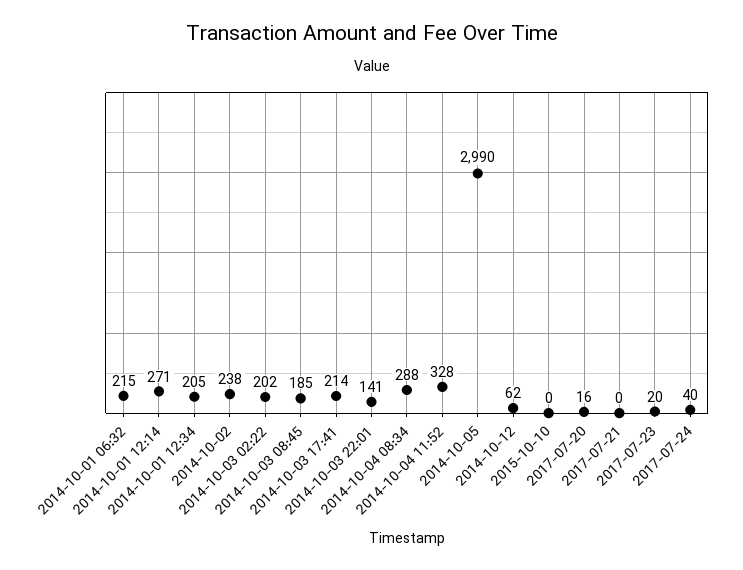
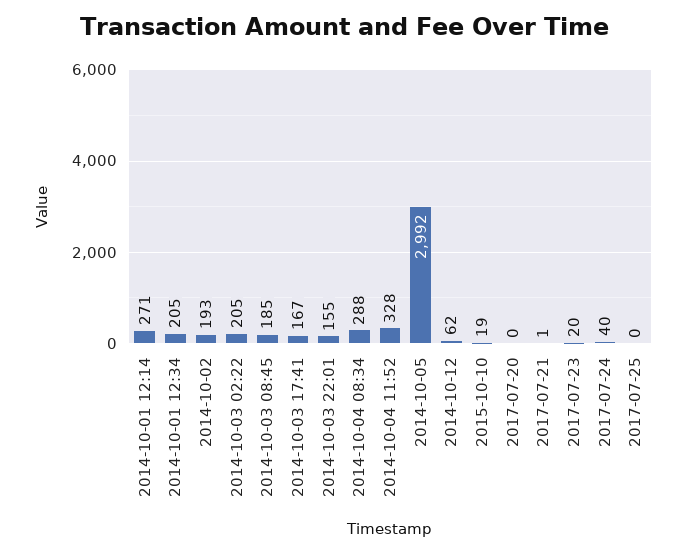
2014-10-01 06:32: 215 -> none
2014-10-02: 238 -> 193
2014-10-03 02:22: 202 -> 205
2014-10-03 17:41: 214 -> 167
2014-10-03 22:01: 141 -> 155
2014-10-05: 2990 -> 2992
2015-10-10: 0 -> 19
2017-07-20: 16 -> 0
2017-07-21: 0 -> 1
2017-07-25: none -> 0

